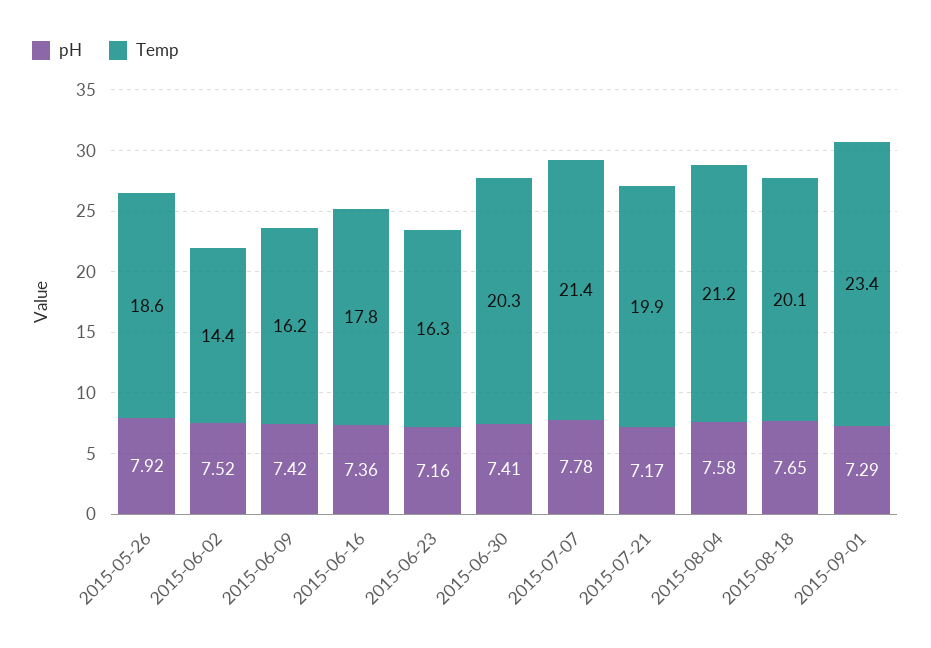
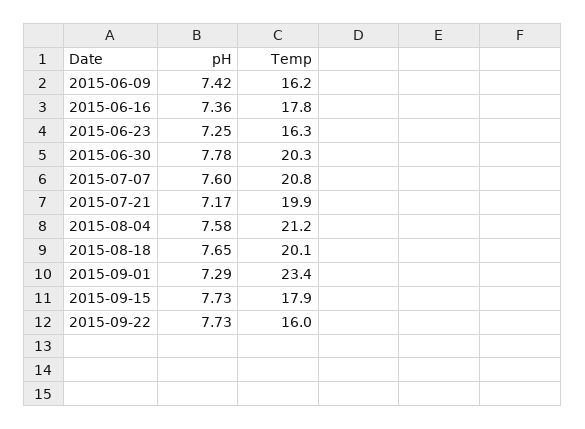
pH, 2015-05-26: 7.92 -> none
Temp, 2015-05-26: 18.6 -> none
pH, 2015-06-02: 7.52 -> none
Temp, 2015-06-02: 14.4 -> none
pH, 2015-06-23: 7.16 -> 7.25
pH, 2015-06-30: 7.41 -> 7.78
pH, 2015-07-07: 7.78 -> 7.6
Temp, 2015-07-07: 21.4 -> 20.8
pH, 2015-09-15: none -> 7.73
Temp, 2015-09-15: none -> 17.9
pH, 2015-09-22: none -> 7.73
Temp, 2015-09-22: none -> 16

